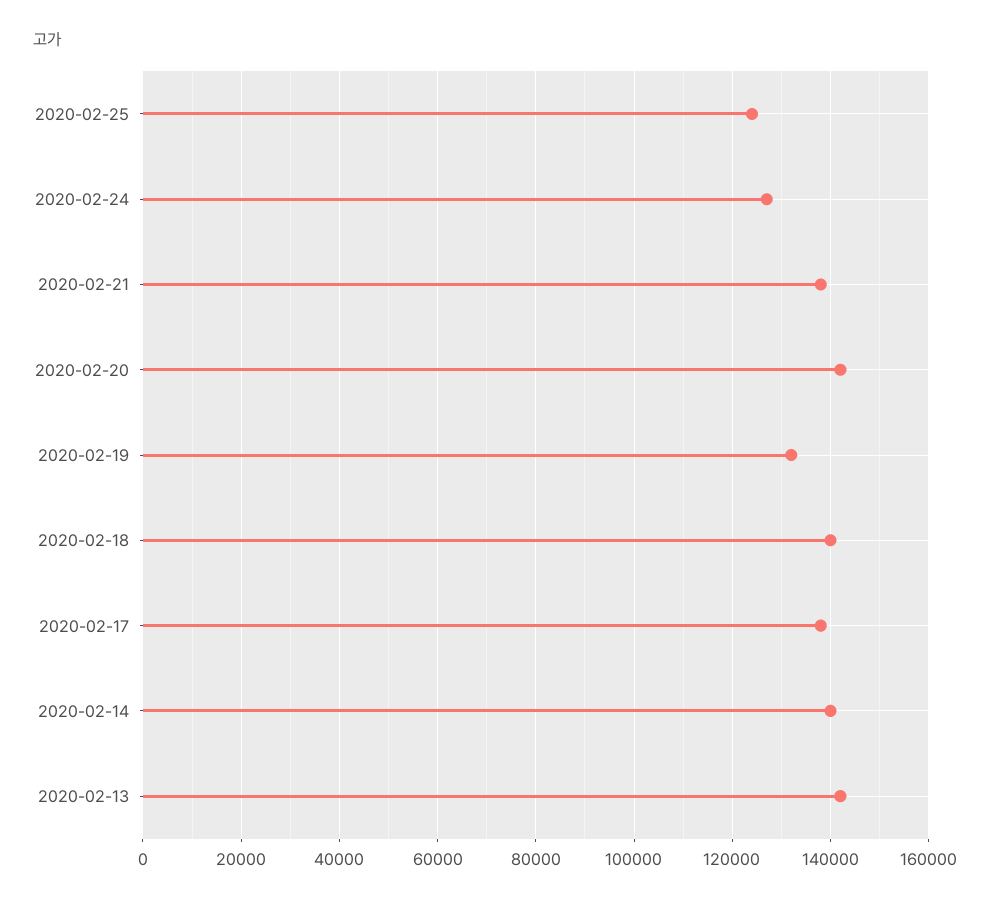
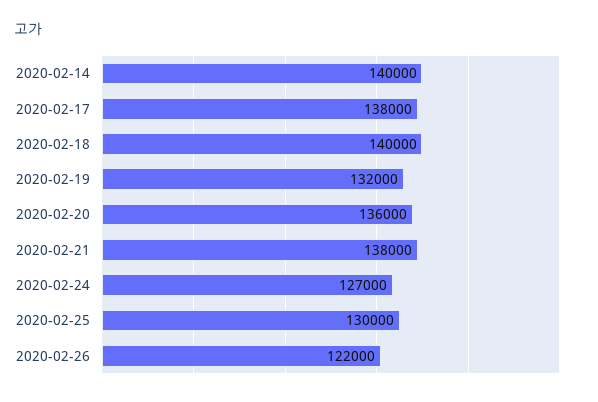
2020-02-25: 124000 -> 130000
2020-02-20: 142000 -> 136000
2020-02-13: 142000 -> none
2020-02-26: none -> 122000

